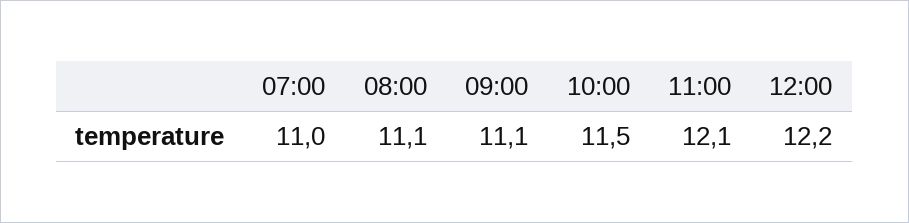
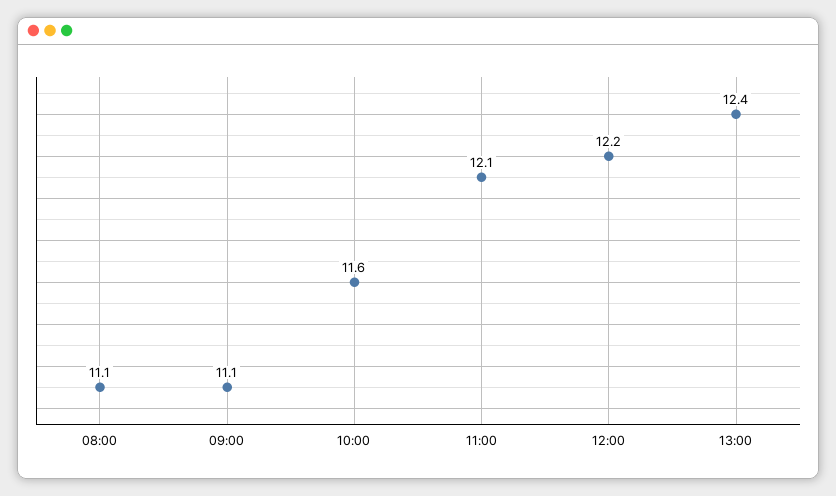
07:00: 11 -> none
10:00: 11.5 -> 11.6
13:00: none -> 12.4

